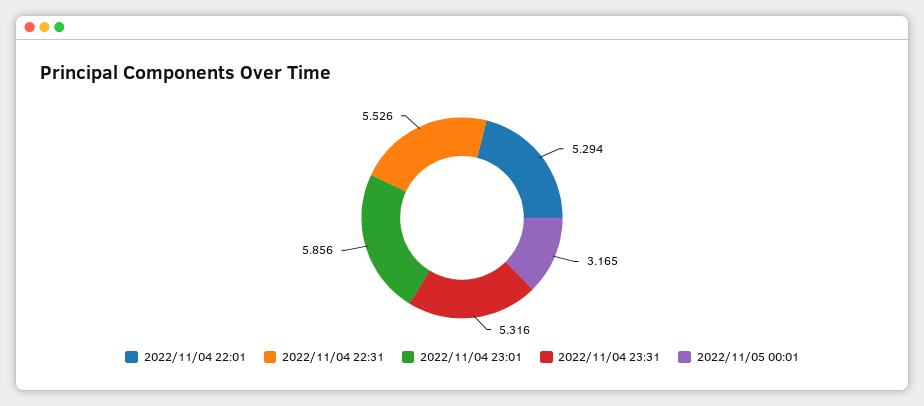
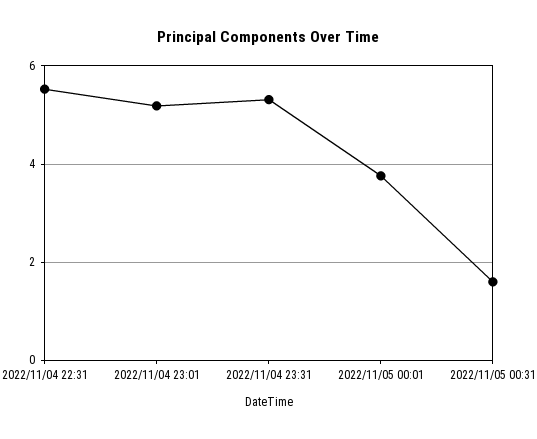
2022/11/04 22:01: 5.294 -> none
2022/11/04 23:01: 5.856 -> 5.2
2022/11/05 00:01: 3.165 -> 3.8
2022/11/05 00:31: none -> 1.6

